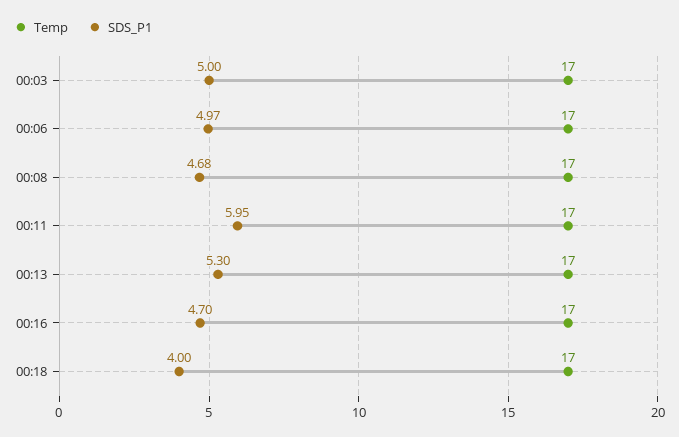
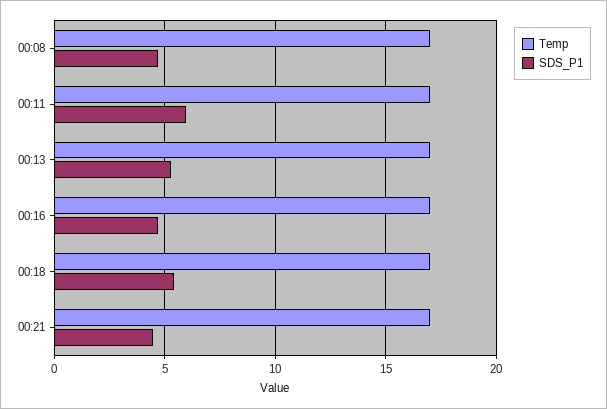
Temp, 00:03: 17 -> none
SDS_P1, 00:03: 5 -> none
Temp, 00:06: 17 -> none
SDS_P1, 00:06: 4.97 -> none
SDS_P1, 00:18: 4 -> 5.5
Temp, 00:21: none -> 17
SDS_P1, 00:21: none -> 4.5

